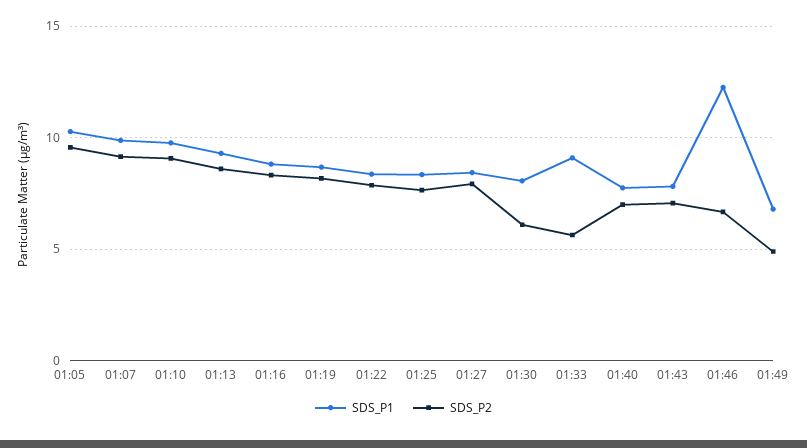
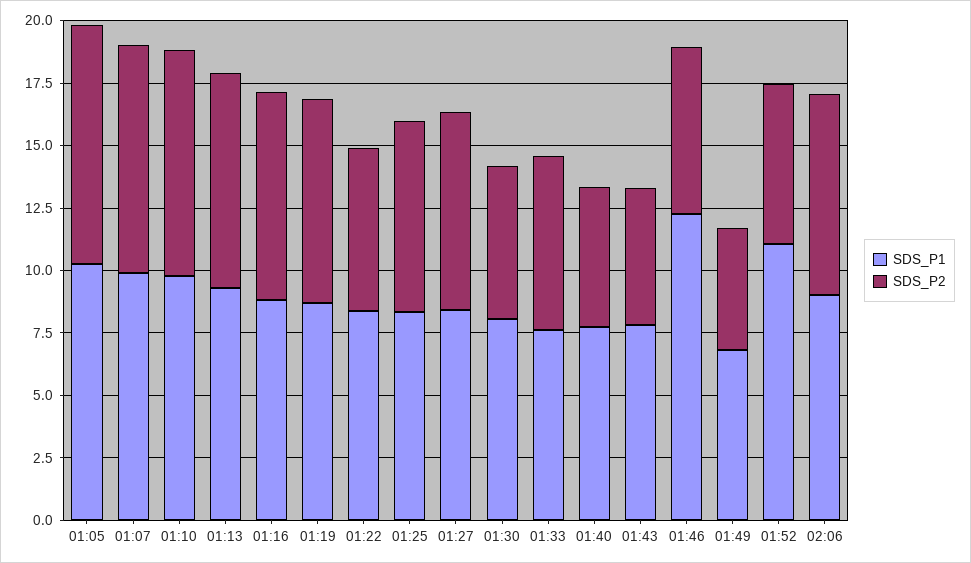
SDS_P2, 01:22: 8 -> 6.5
SDS_P1, 01:33: 9 -> 7.5
SDS_P2, 01:33: 5.5 -> 7
SDS_P2, 01:40: 7 -> 5.5
SDS_P2, 01:43: 7 -> 5.5
SDS_P1, 01:52: none -> 11
SDS_P2, 01:52: none -> 6.5
SDS_P1, 02:06: none -> 9
SDS_P2, 02:06: none -> 8

